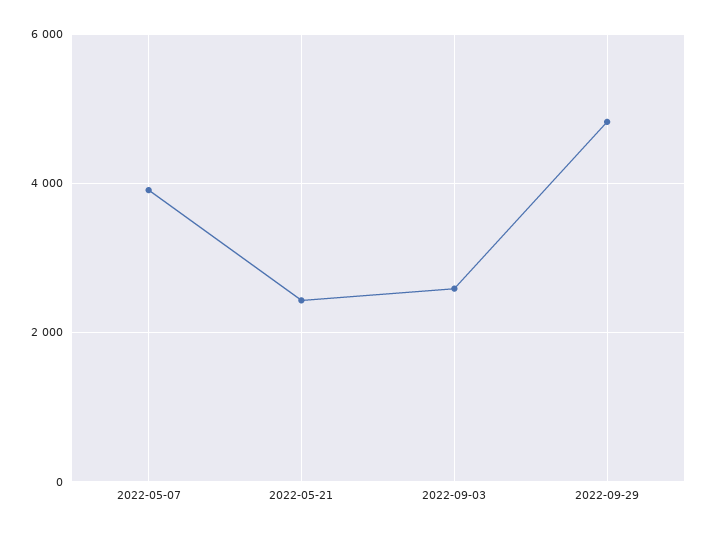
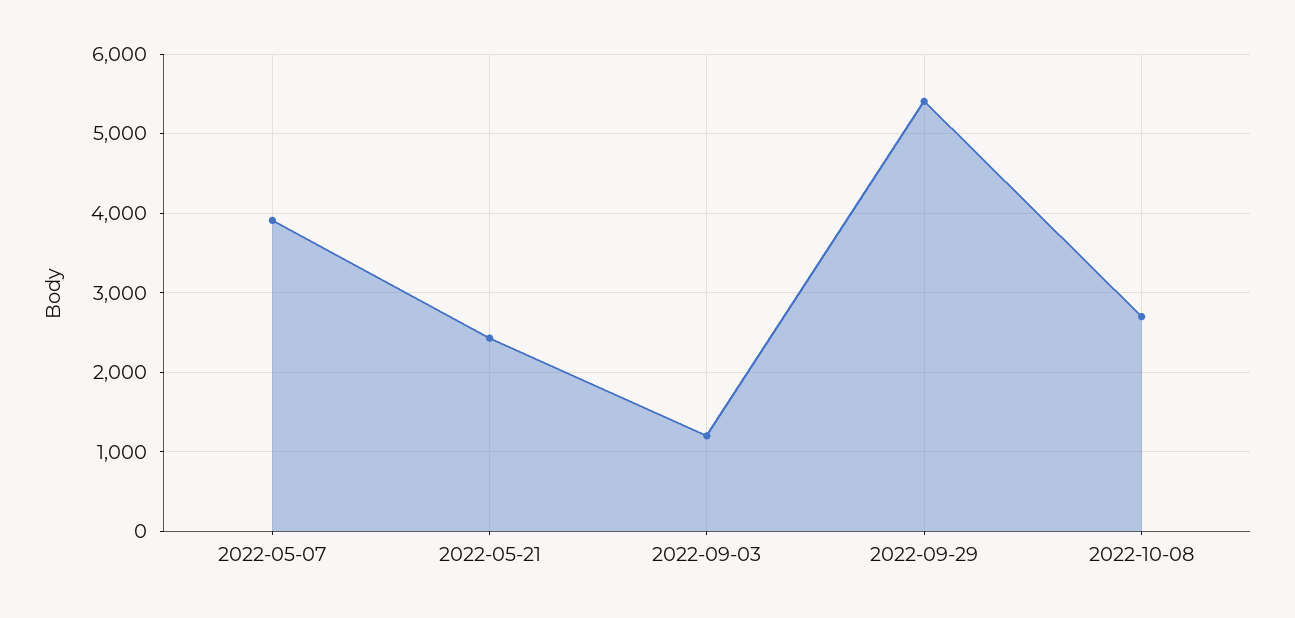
2022-09-03: 2600 -> 1200
2022-09-29: 4800 -> 5400
2022-10-08: none -> 2700

